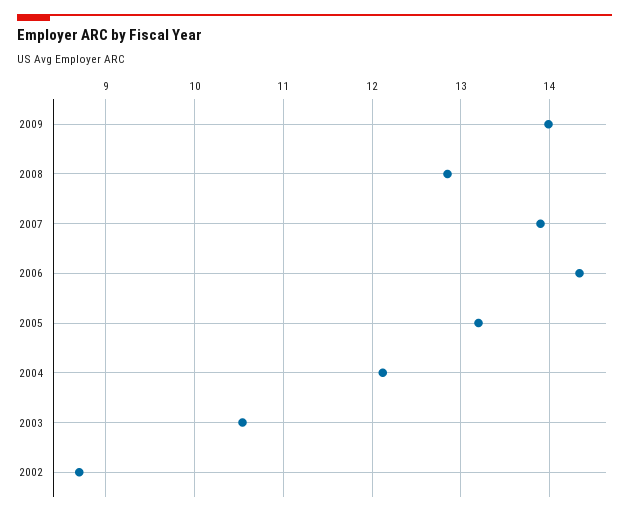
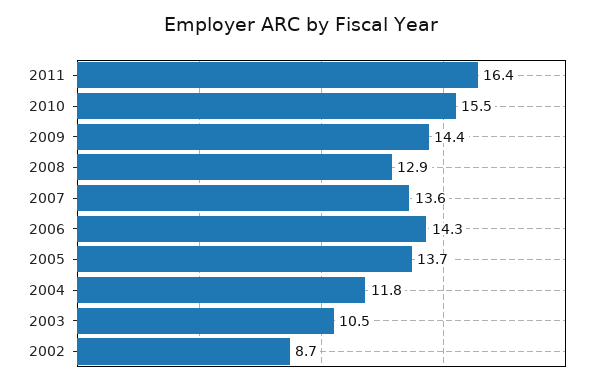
2009: 14 -> 14.4
2007: 13.9 -> 13.6
2005: 13.2 -> 13.7
2004: 12.1 -> 11.8
2011: none -> 16.4
2010: none -> 15.5

